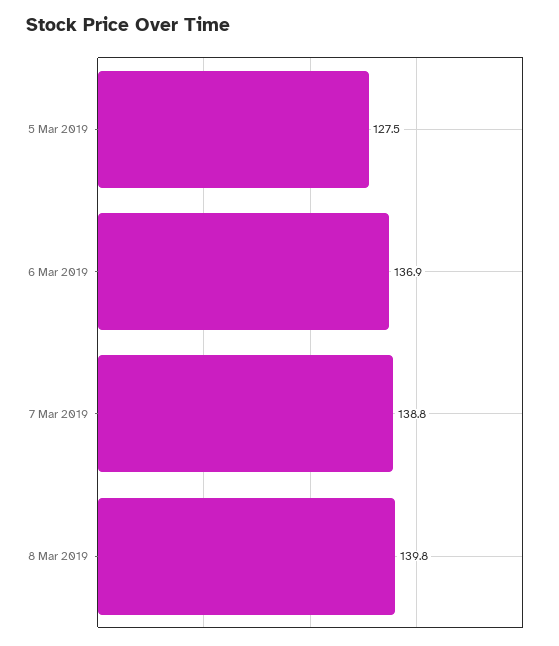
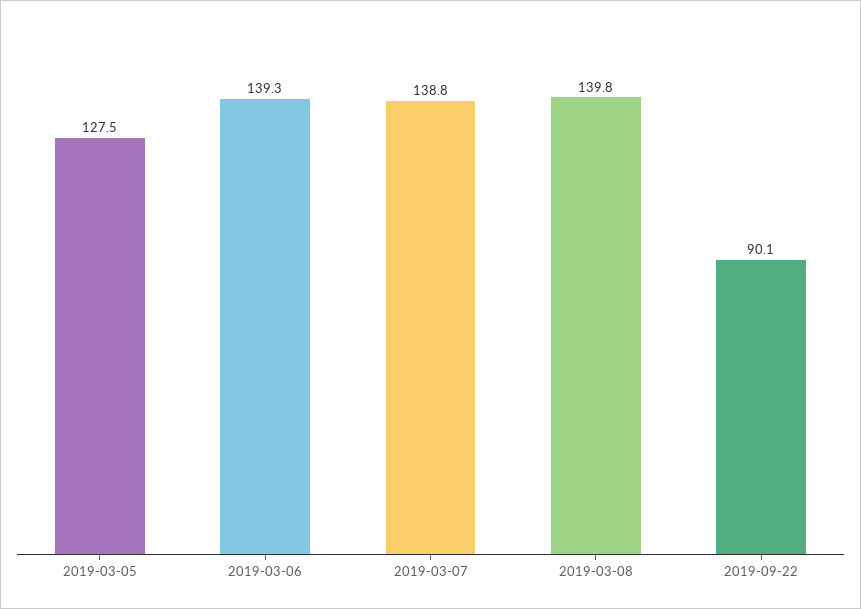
6 Mar 2019: 136.9 -> 139.3
2019-09-22: none -> 90.1

